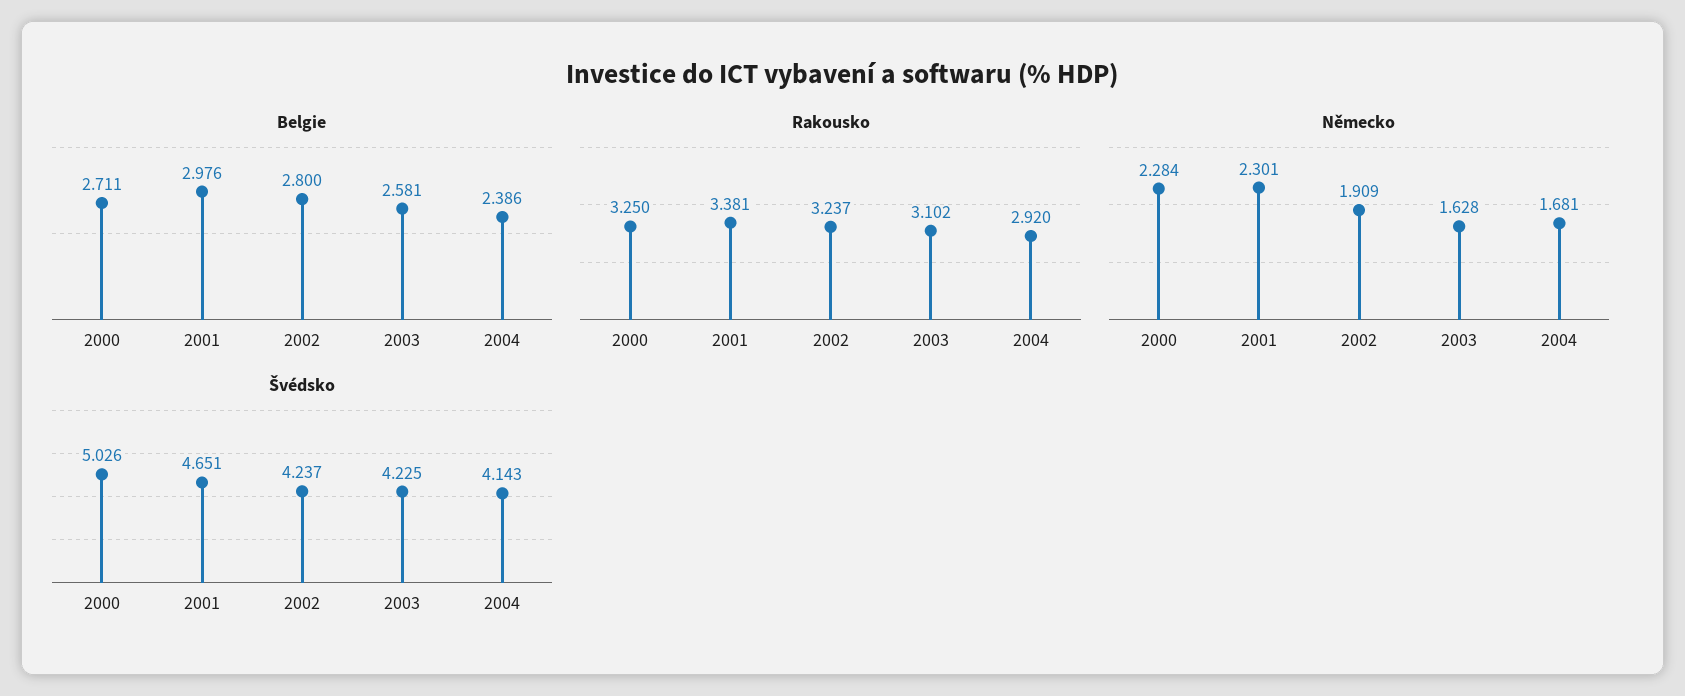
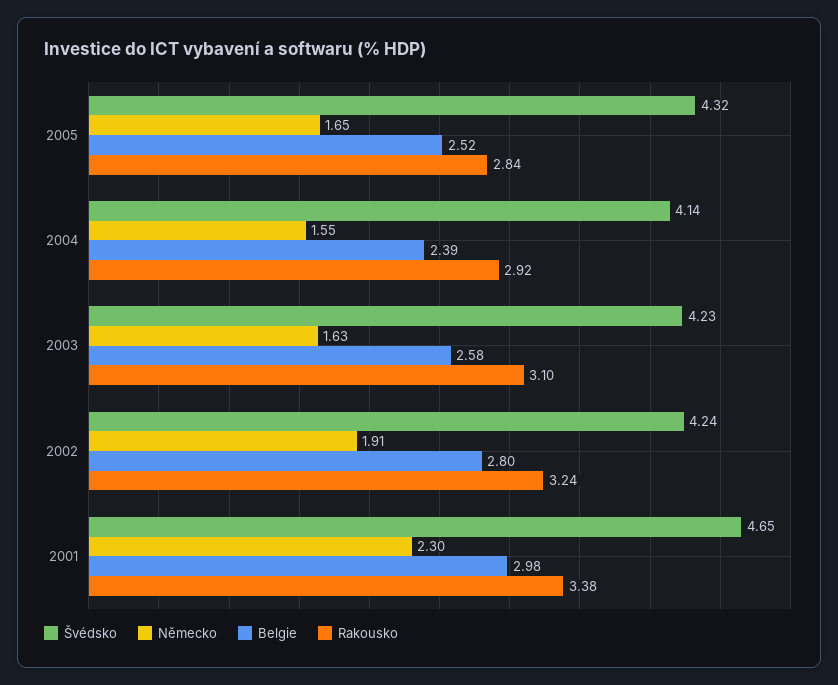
Belgie, 2000: 2.711 -> none
Rakousko, 2000: 3.25 -> none
Německo, 2000: 2.284 -> none
Německo, 2004: 1.681 -> 1.55
Švédsko, 2000: 5.026 -> none
Švédsko, 2005: none -> 4.32
Německo, 2005: none -> 1.65
Belgie, 2005: none -> 2.52
Rakousko, 2005: none -> 2.84

